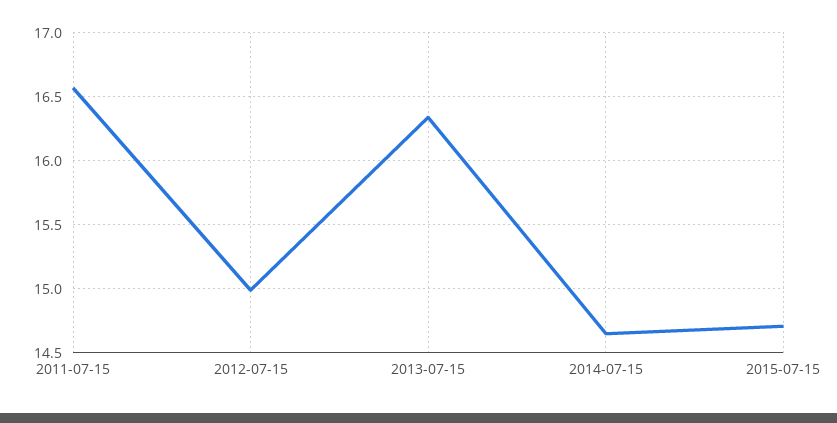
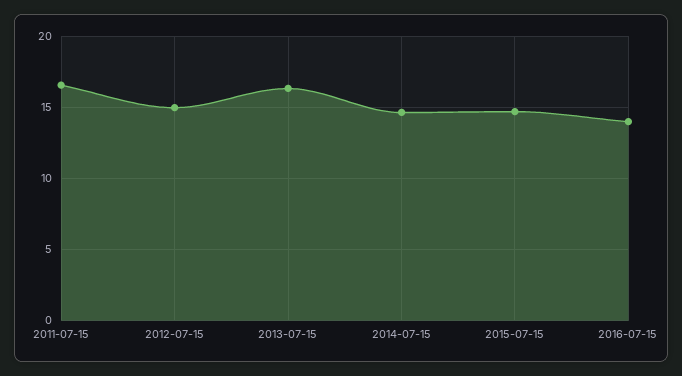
2016-07-15: none -> 14

